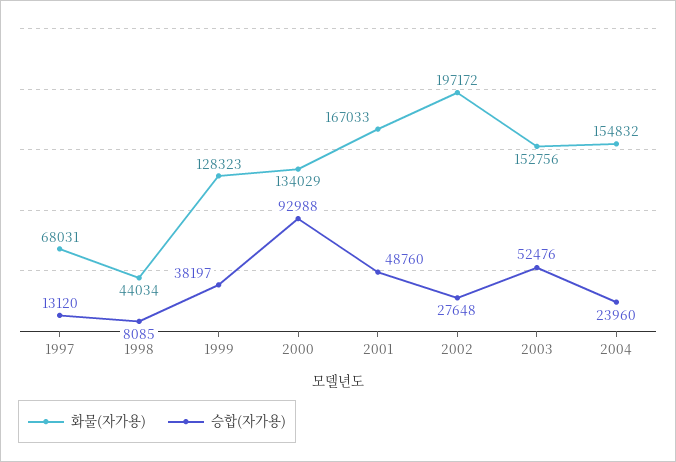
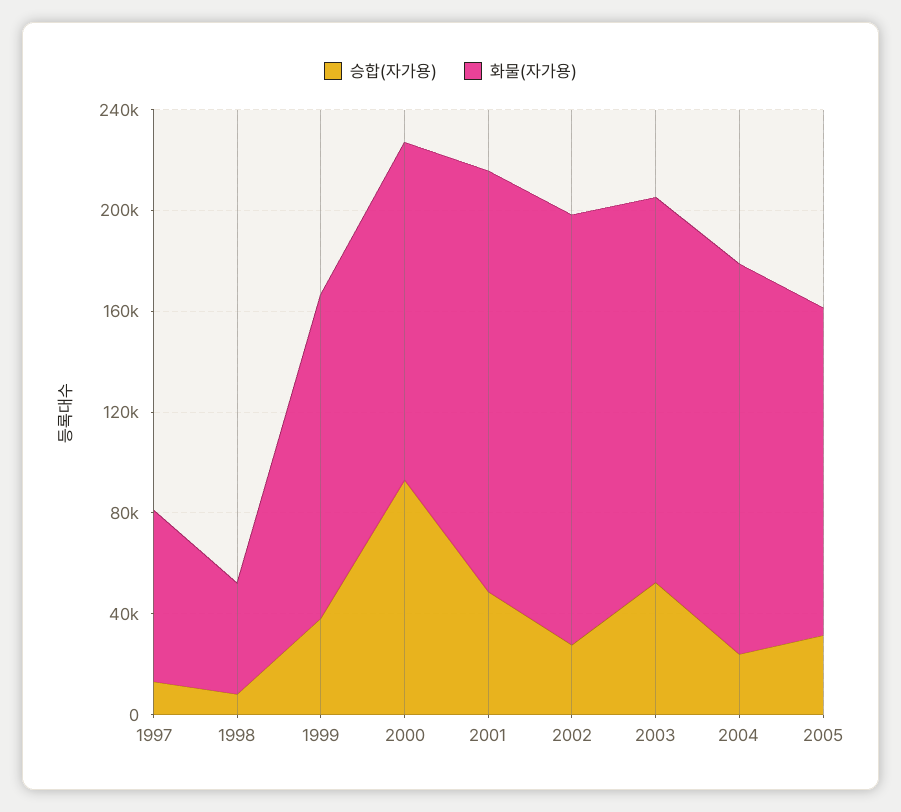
화물(자가용), 2002: 197172 -> 170000
승합(자가용), 2005: none -> 30000
화물(자가용), 2005: none -> 130000

